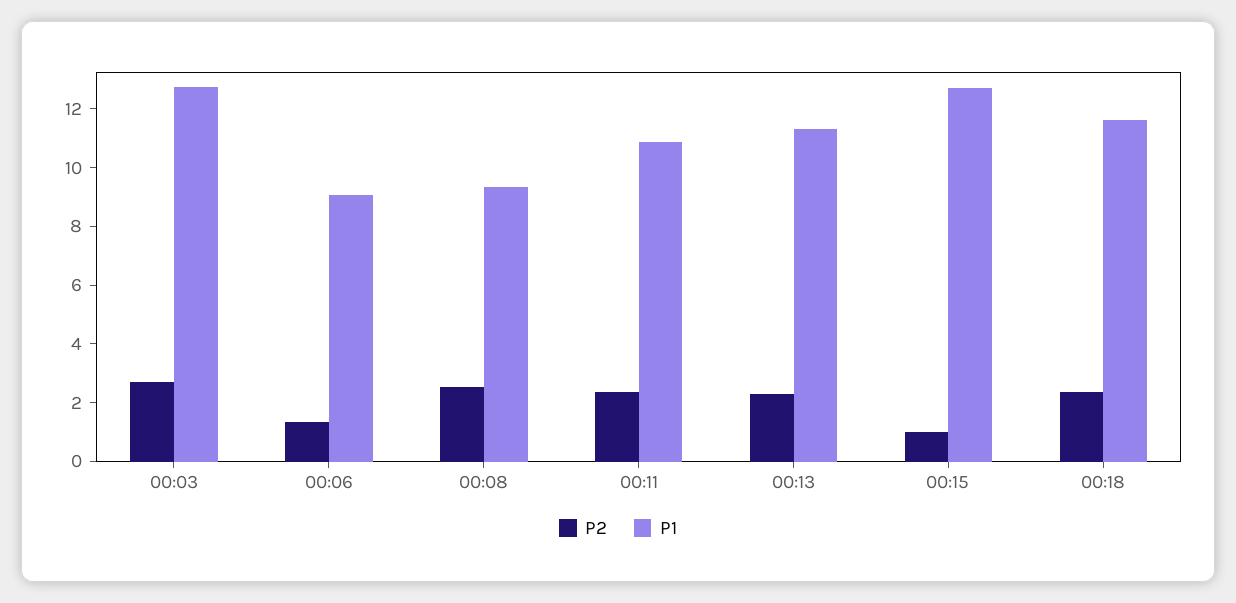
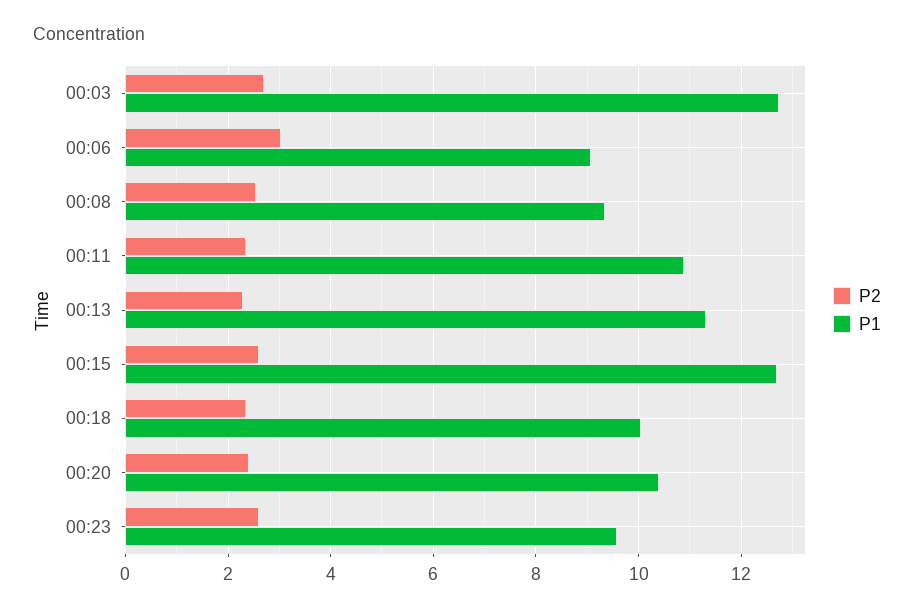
P2, 00:06: 1.5 -> 3
P2, 00:15: 1 -> 2.6
P1, 00:18: 11.5 -> 10
P2, 00:20: none -> 2.4
P1, 00:20: none -> 10.4
P2, 00:23: none -> 2.6
P1, 00:23: none -> 9.6

